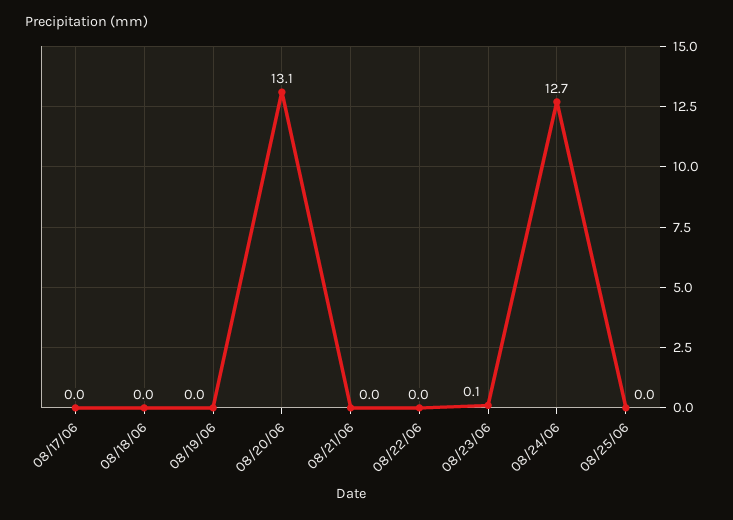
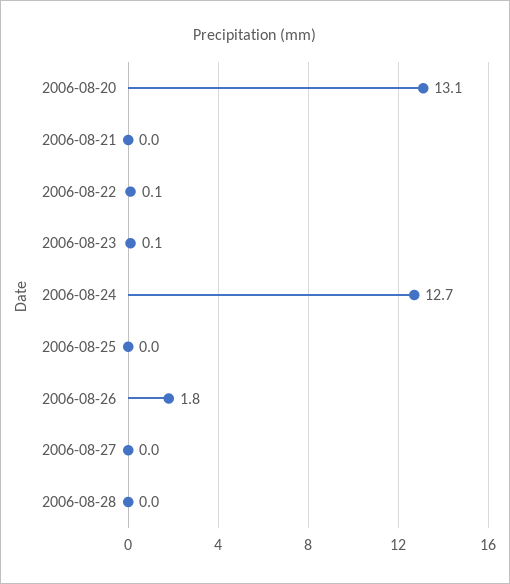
08/17/06: 0 -> none
08/18/06: 0 -> none
08/19/06: 0 -> none
08/22/06: 0 -> 0.1
2006-08-26: none -> 1.8
2006-08-27: none -> 0
2006-08-28: none -> 0

